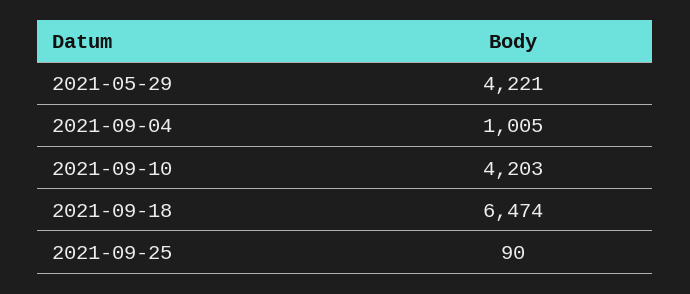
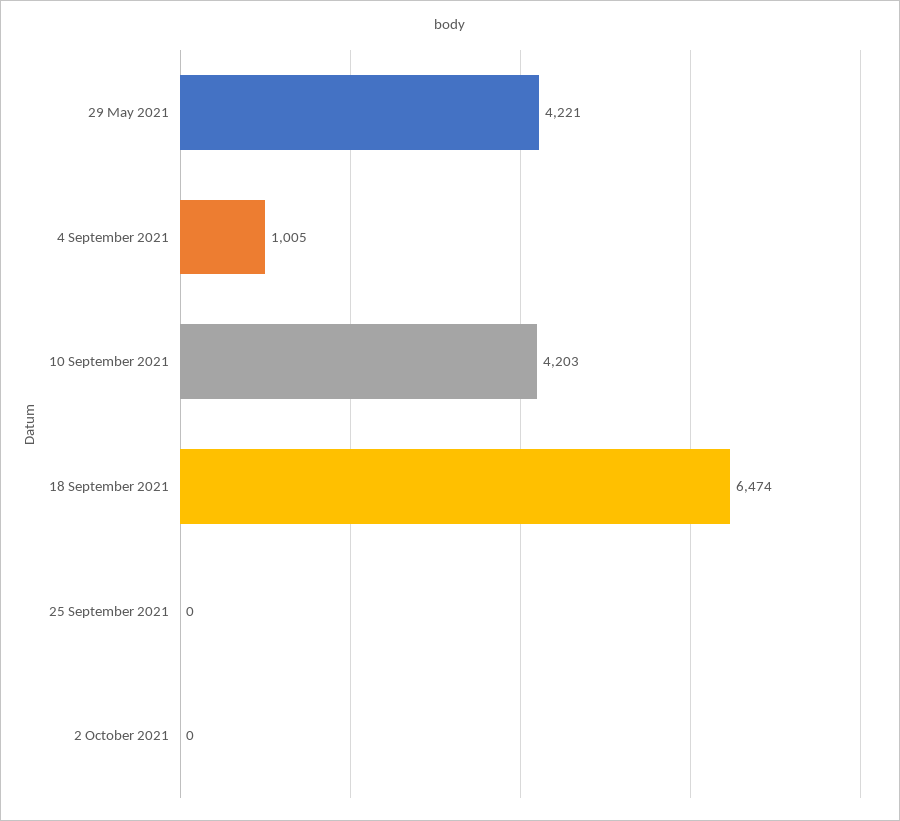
2021-09-25: 90 -> 0
2 October 2021: none -> 0

